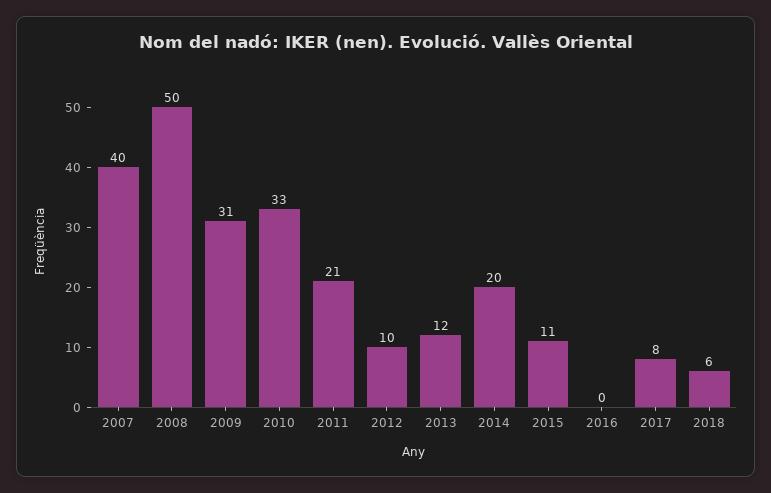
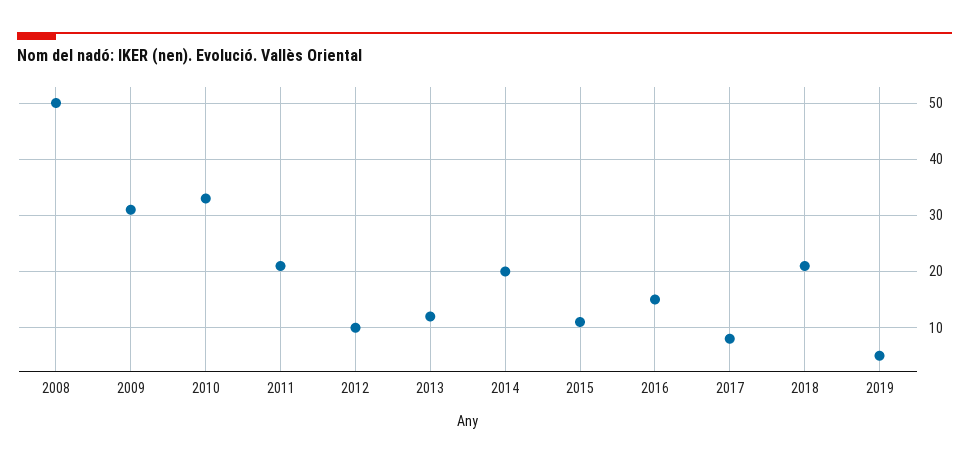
2007: 40 -> none
2016: 0 -> 15
2018: 6 -> 20
2019: none -> 5

